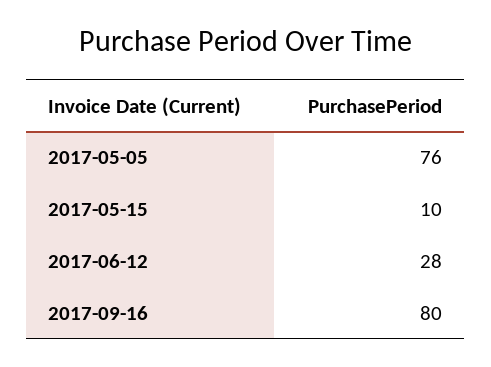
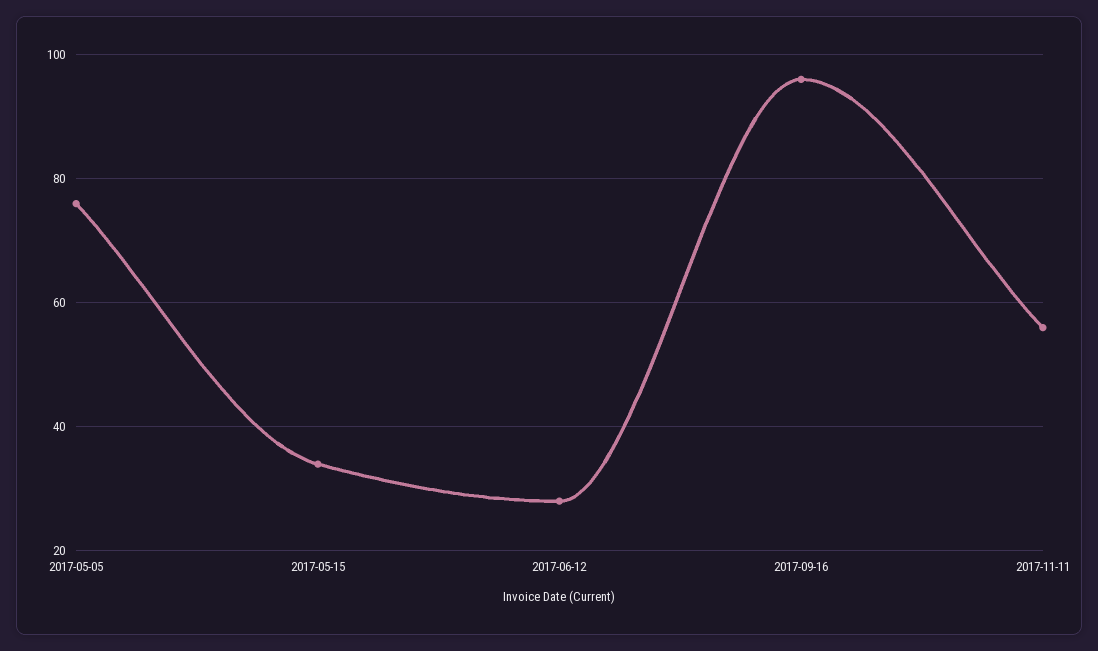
2017-05-15: 10 -> 35
2017-09-16: 80 -> 95
2017-11-11: none -> 55

